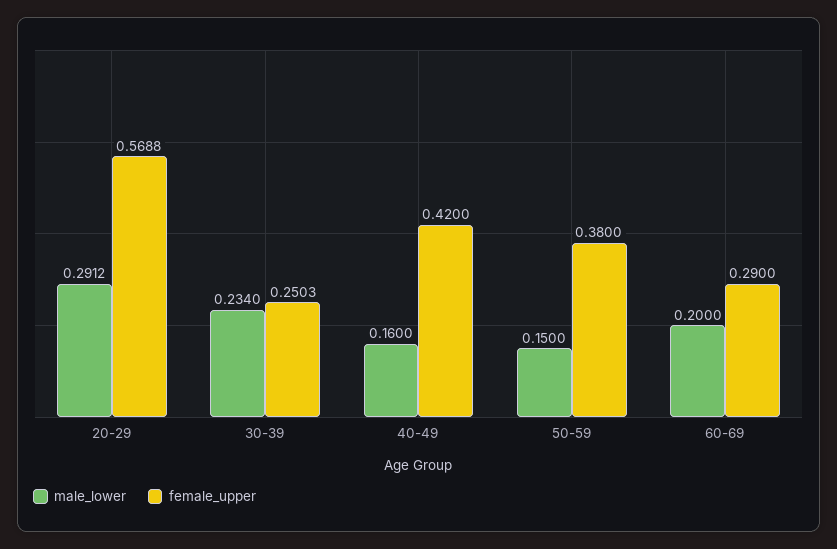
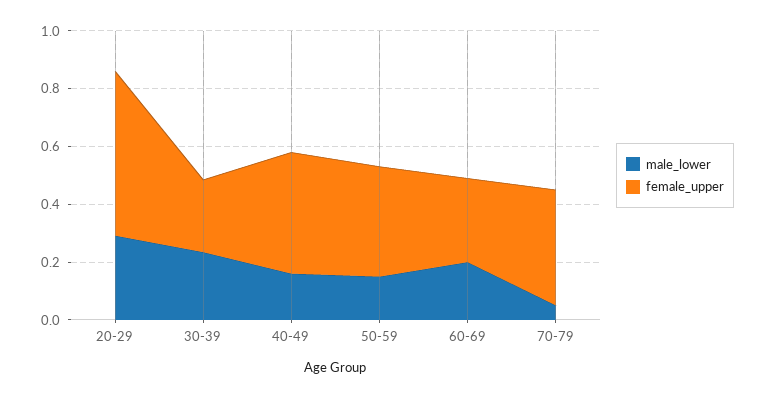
male_lower, 70-79: none -> 0.05
female_upper, 70-79: none -> 0.4

